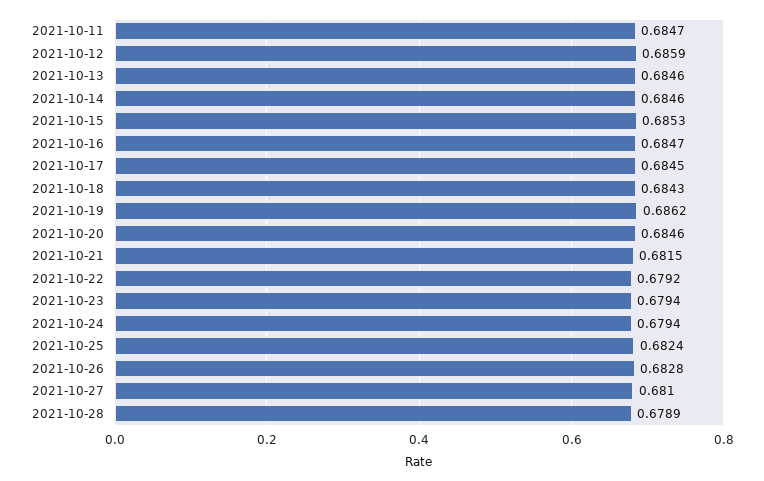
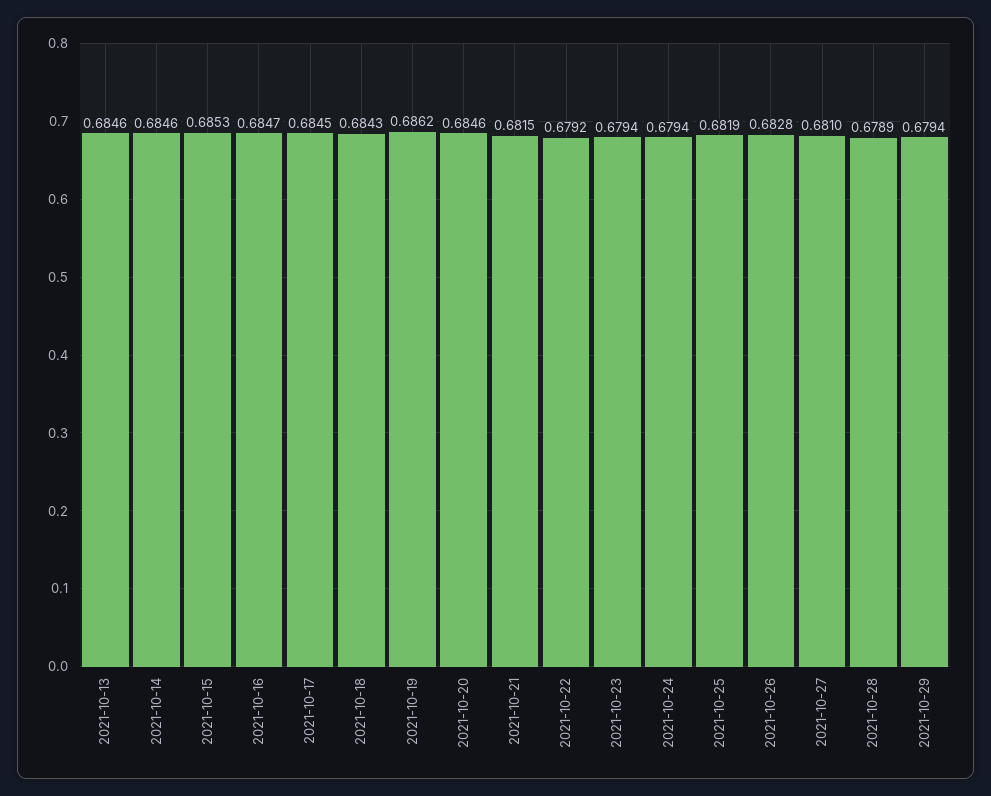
2021-10-11: 0.6847 -> none
2021-10-12: 0.6859 -> none
2021-10-25: 0.6824 -> 0.6819
2021-10-29: none -> 0.6794

